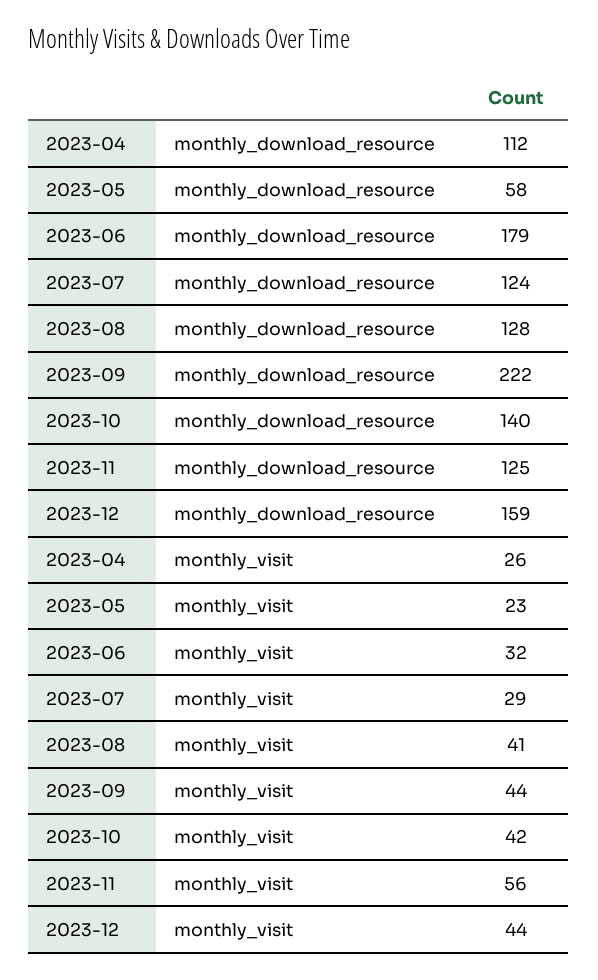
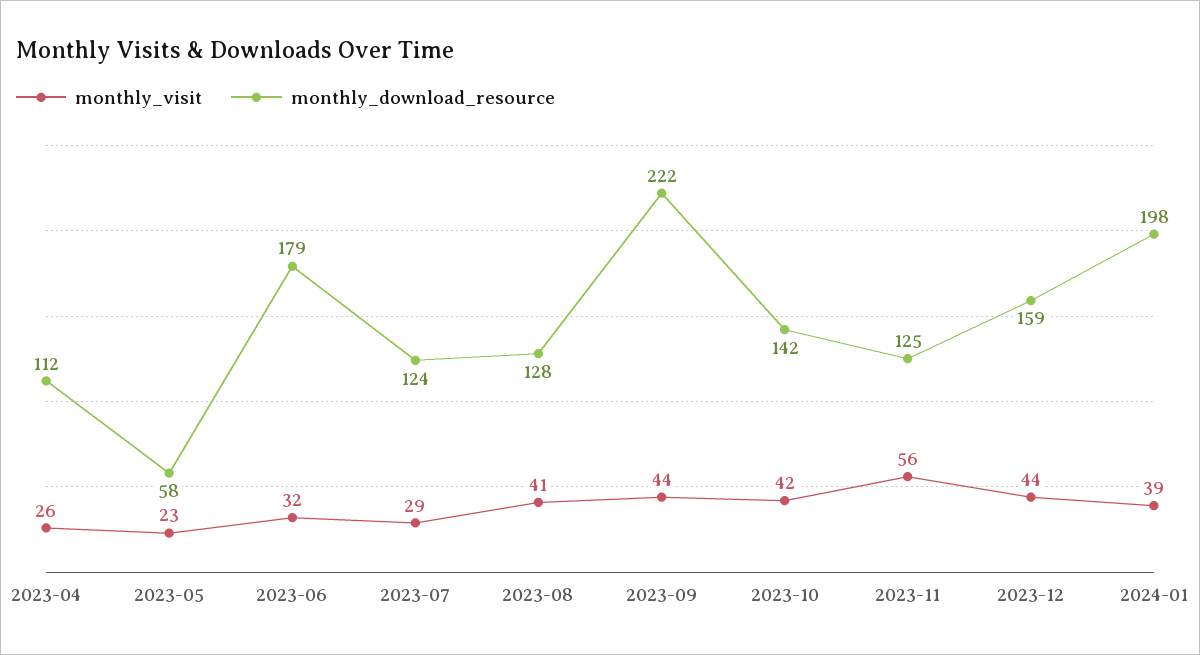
monthly_download_resource, 2023-10: 140 -> 142
monthly_visit, 2024-01: none -> 39
monthly_download_resource, 2024-01: none -> 198

